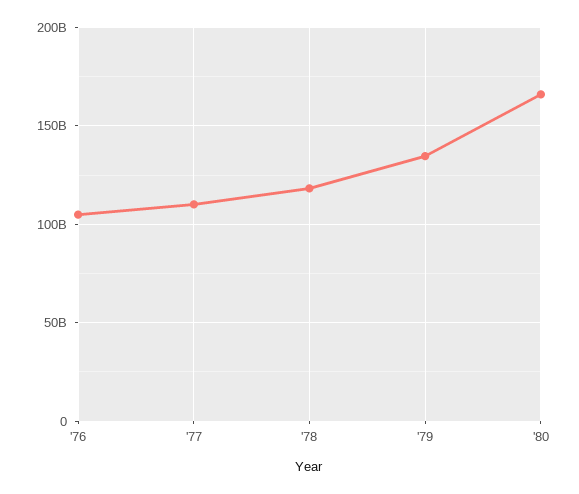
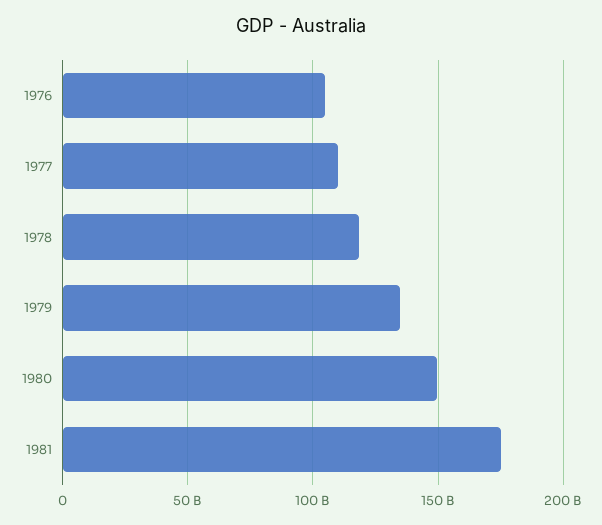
'80: 165000000000 -> 150000000000
1981: none -> 175000000000

